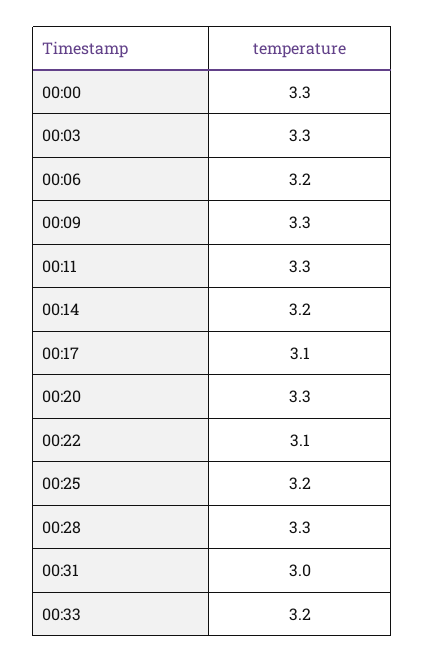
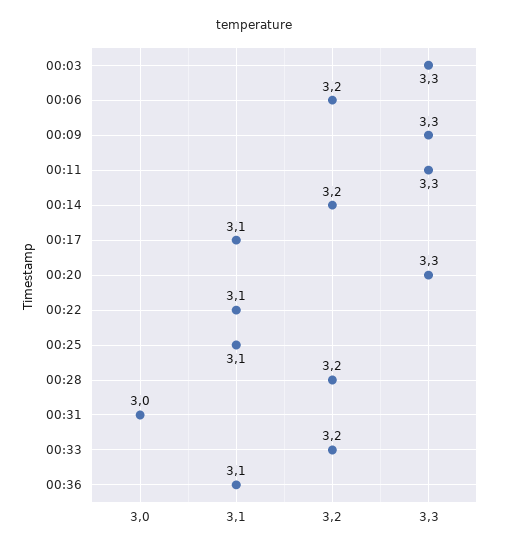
00:00: 3.3 -> none
00:25: 3.2 -> 3.1
00:28: 3.3 -> 3.2
00:36: none -> 3.1

